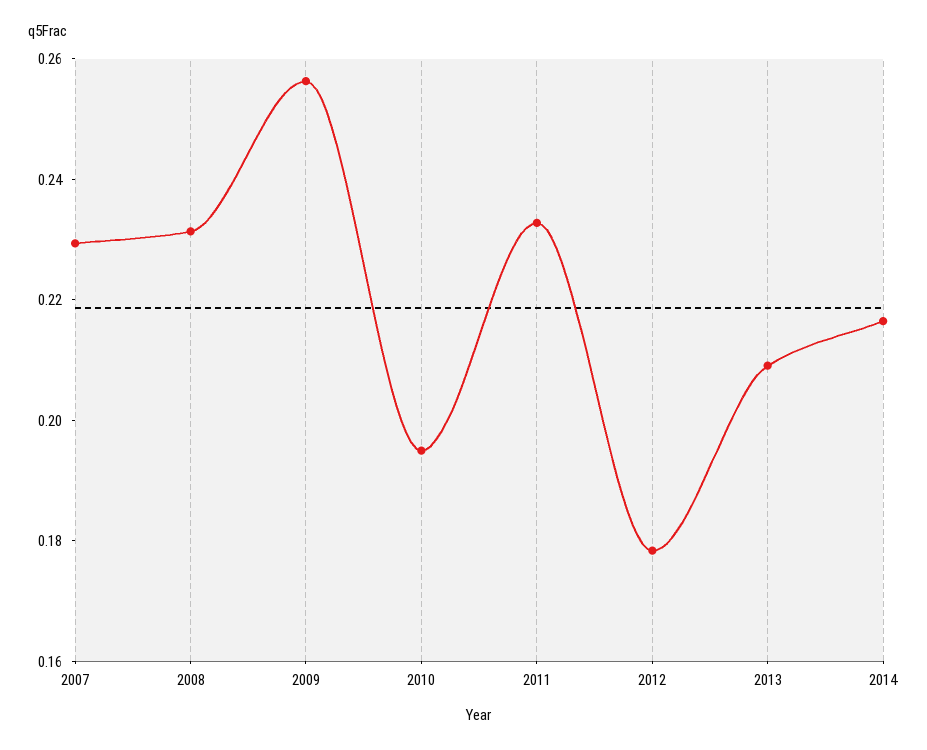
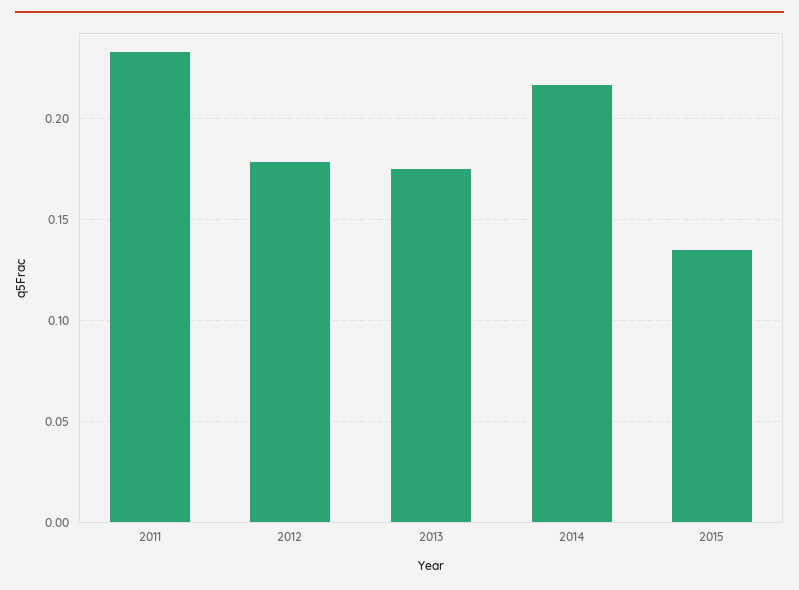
2007: 0.23 -> none
2008: 0.23 -> none
2009: 0.255 -> none
2010: 0.195 -> none
2013: 0.21 -> 0.175
2015: none -> 0.135

